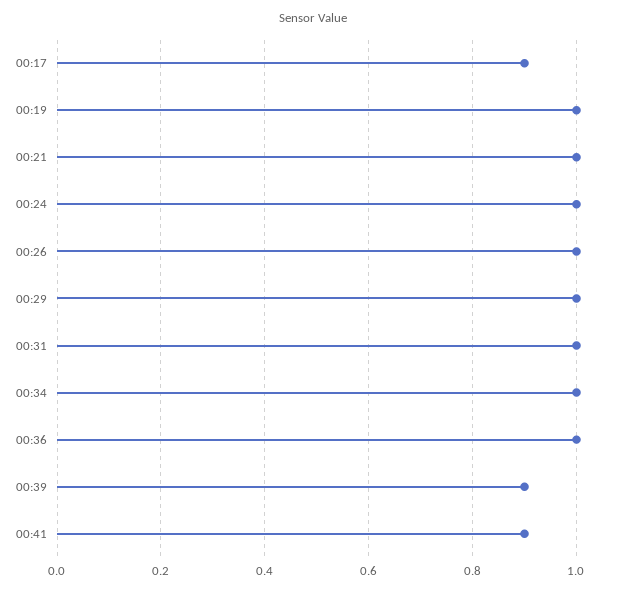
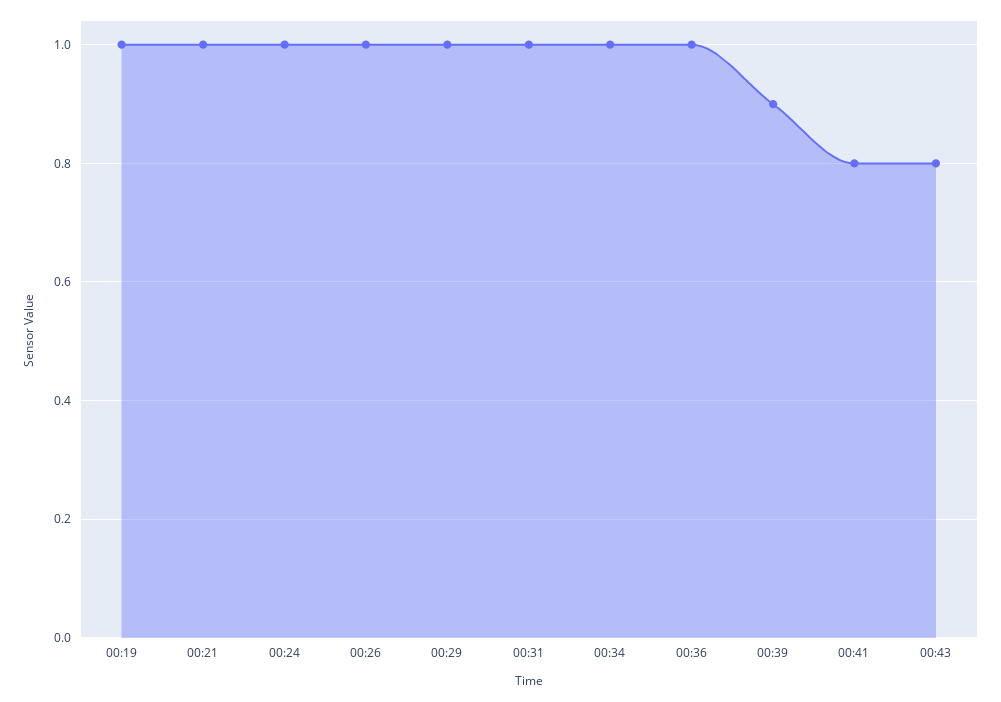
00:17: 0.9 -> none
00:41: 0.9 -> 0.8
00:43: none -> 0.8

